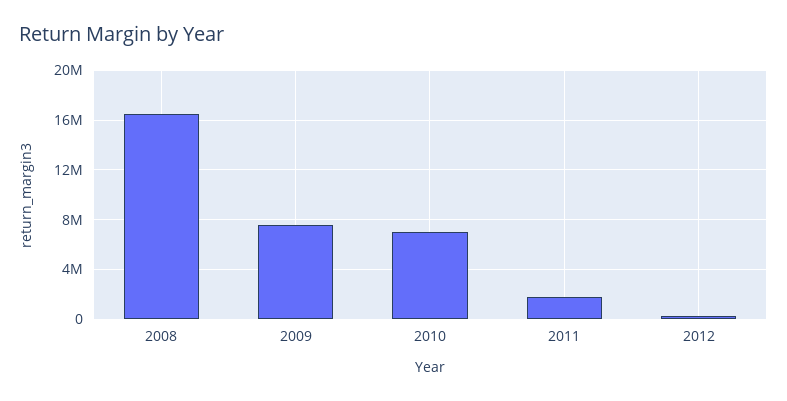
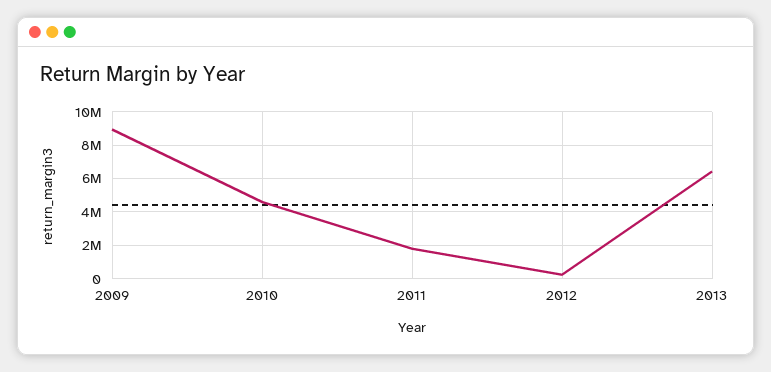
2008: 16500000 -> none
2009: 7500000 -> 9000000
2010: 7000000 -> 4500000
2013: none -> 6500000

